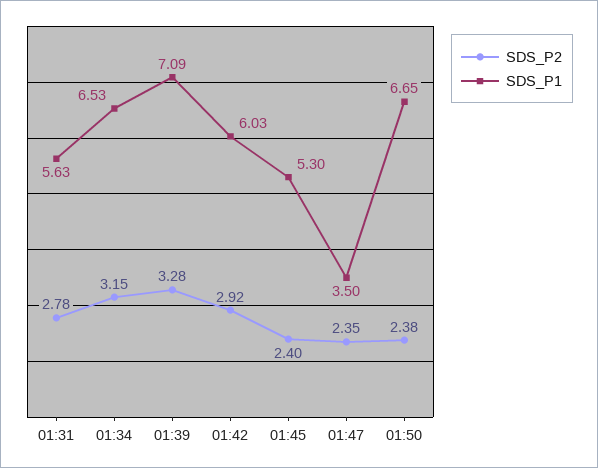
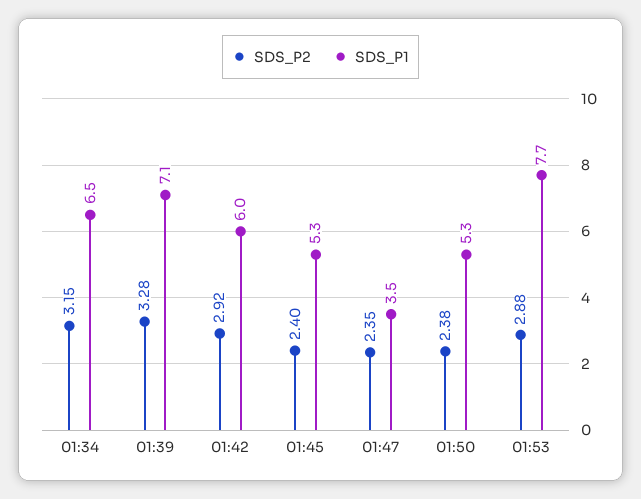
SDS_P2, 01:31: 2.78 -> none
SDS_P1, 01:31: 5.63 -> none
SDS_P1, 01:50: 6.65 -> 5.3
SDS_P2, 01:53: none -> 2.88
SDS_P1, 01:53: none -> 7.7

